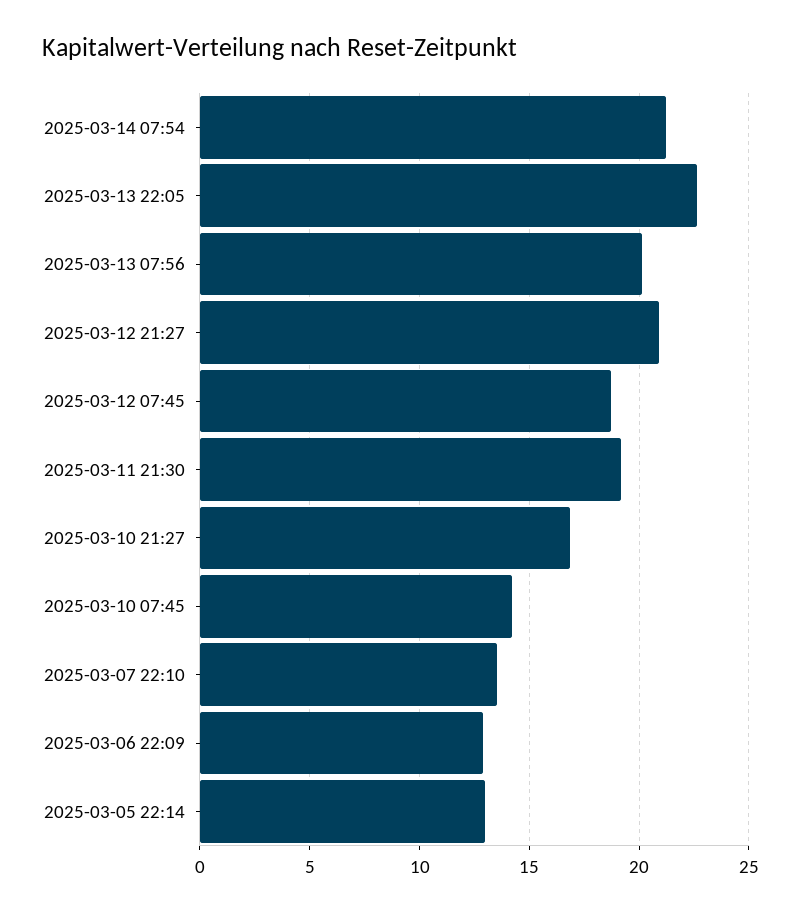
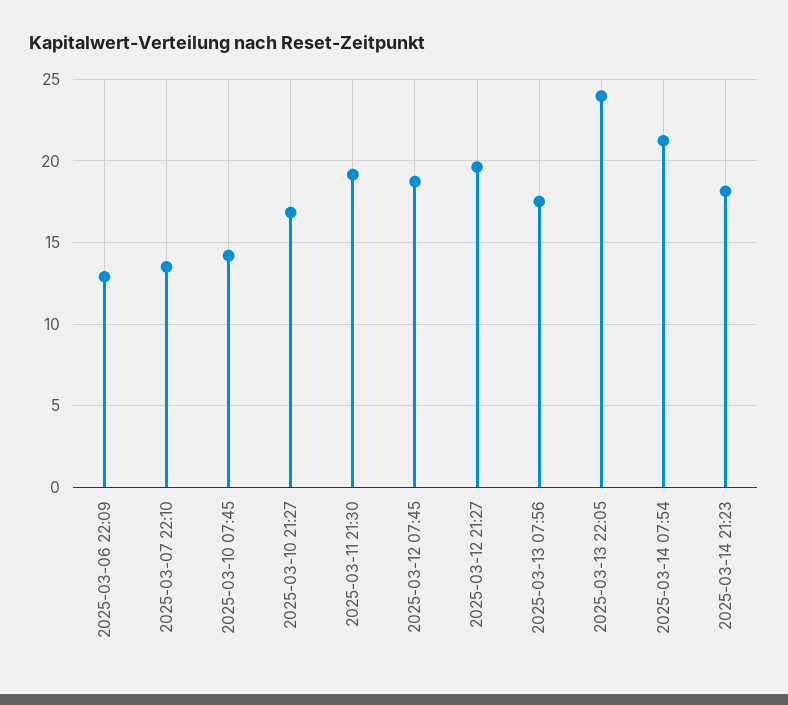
2025-03-13 22:05: 22.5 -> 24
2025-03-13 07:56: 20 -> 17.5
2025-03-12 21:27: 21 -> 19.5
2025-03-05 22:14: 13 -> none
2025-03-14 21:23: none -> 18

